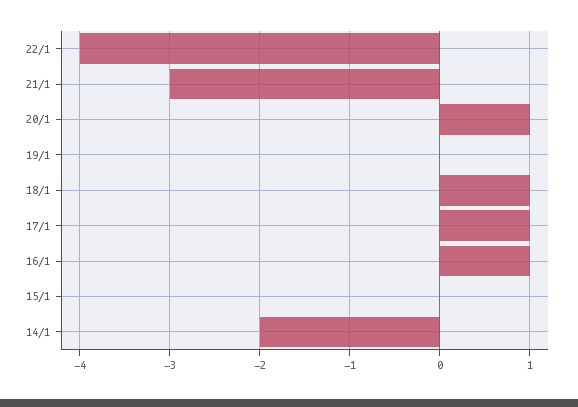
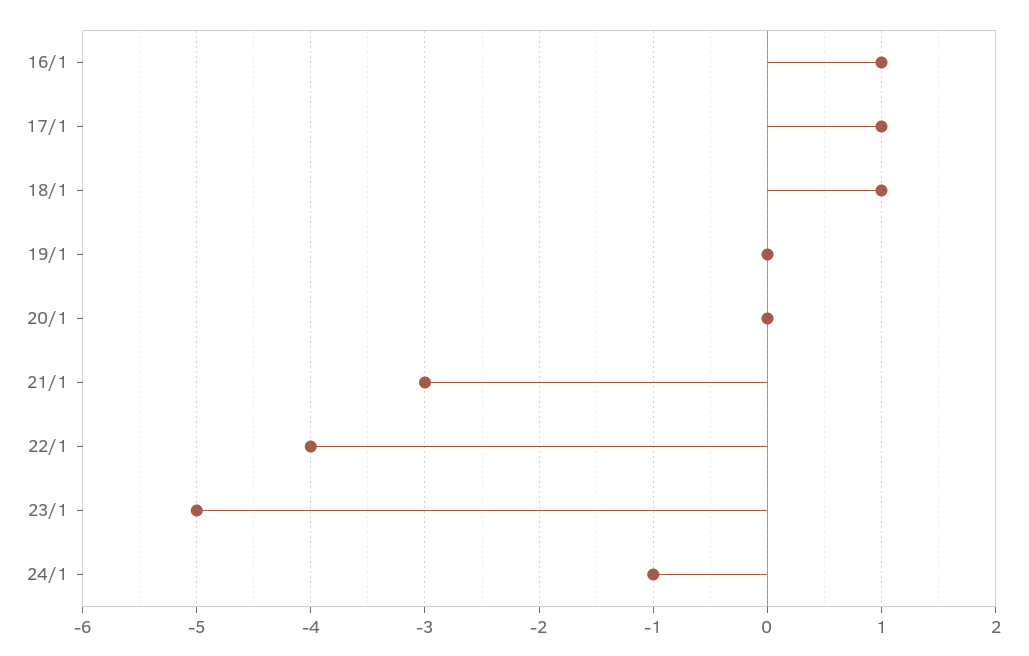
20/1: 1 -> 0
15/1: 0 -> none
14/1: -2 -> none
23/1: none -> -5
24/1: none -> -1

